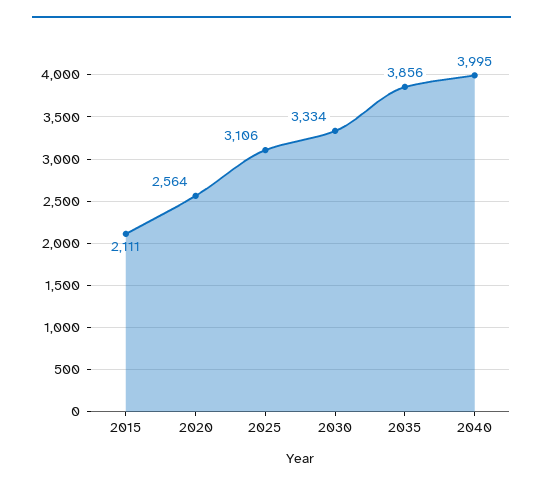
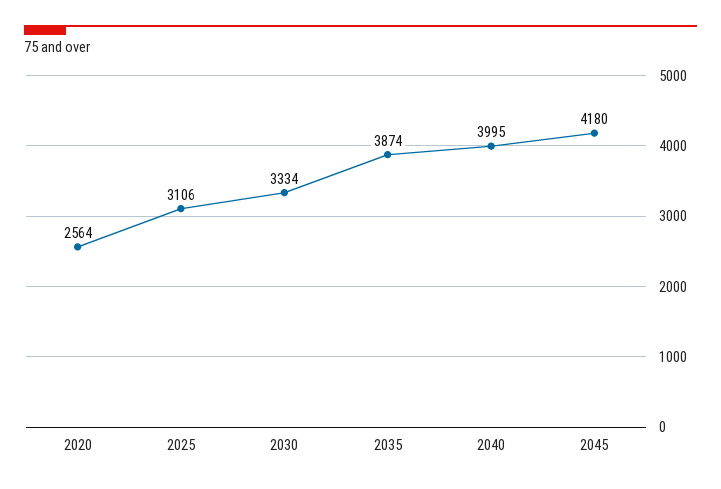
2015: 2111 -> none
2035: 3856 -> 3874
2045: none -> 4180

